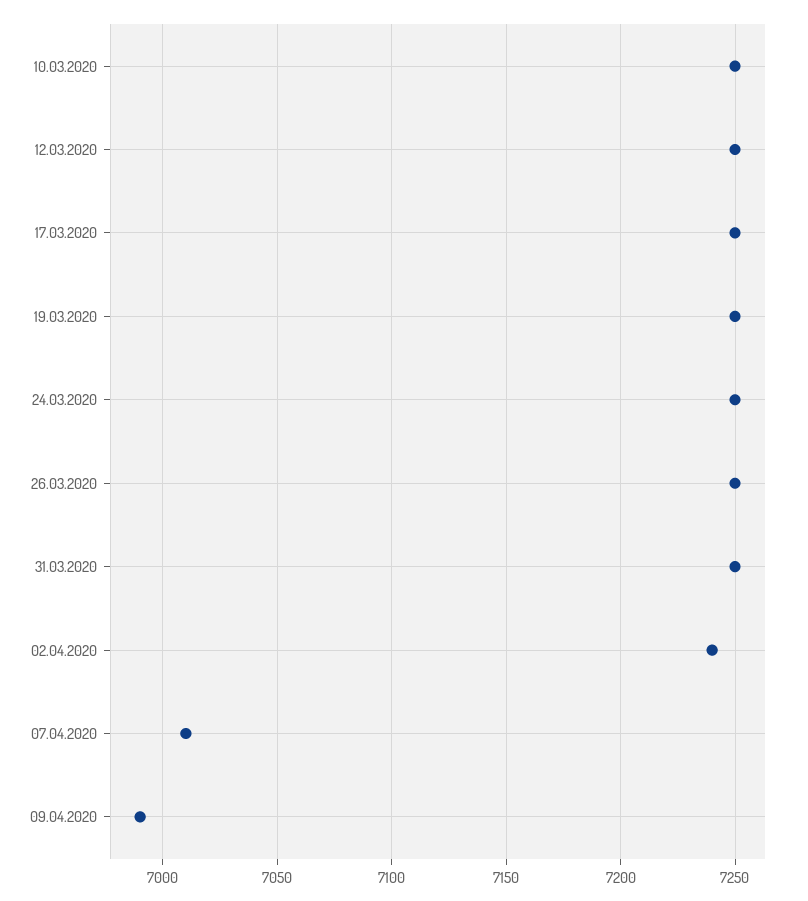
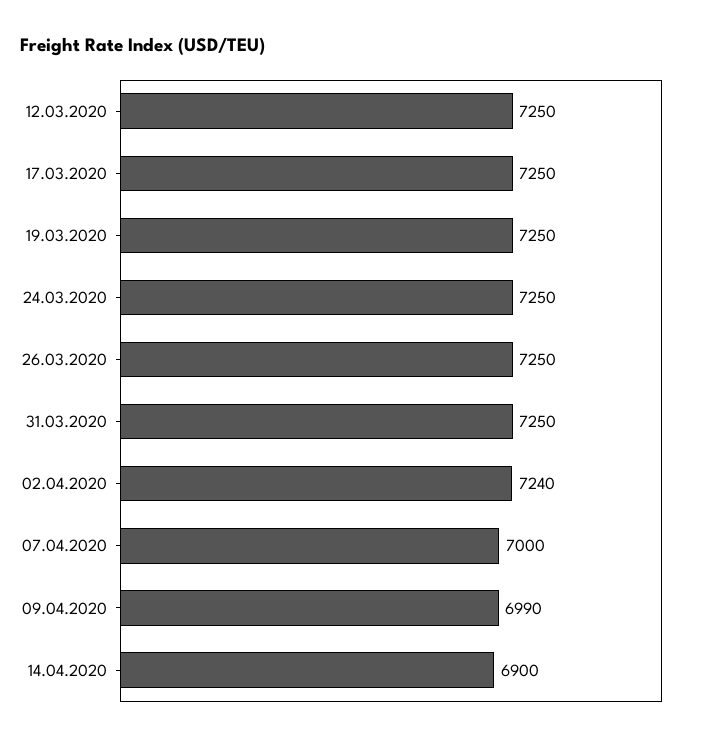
10.03.2020: 7250 -> none
07.04.2020: 7010 -> 7000
14.04.2020: none -> 6900

